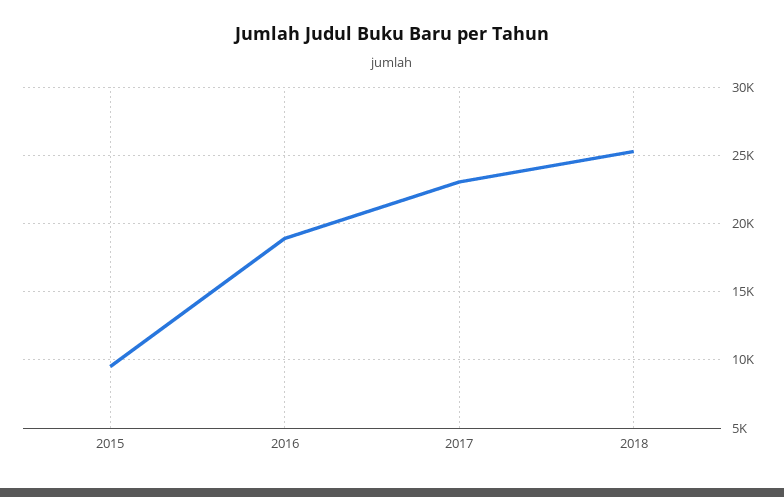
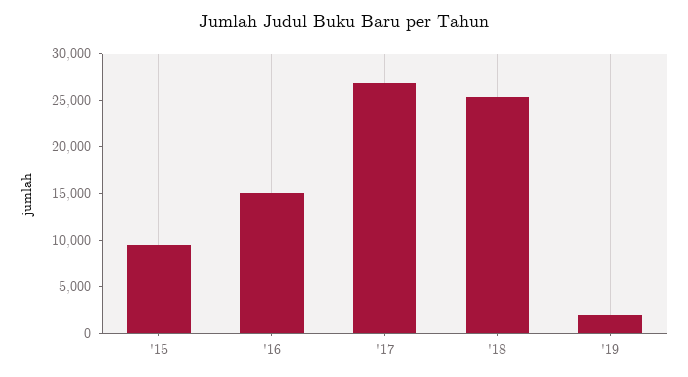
2016: 19000 -> 15000
2017: 23000 -> 27000
'19: none -> 2000

